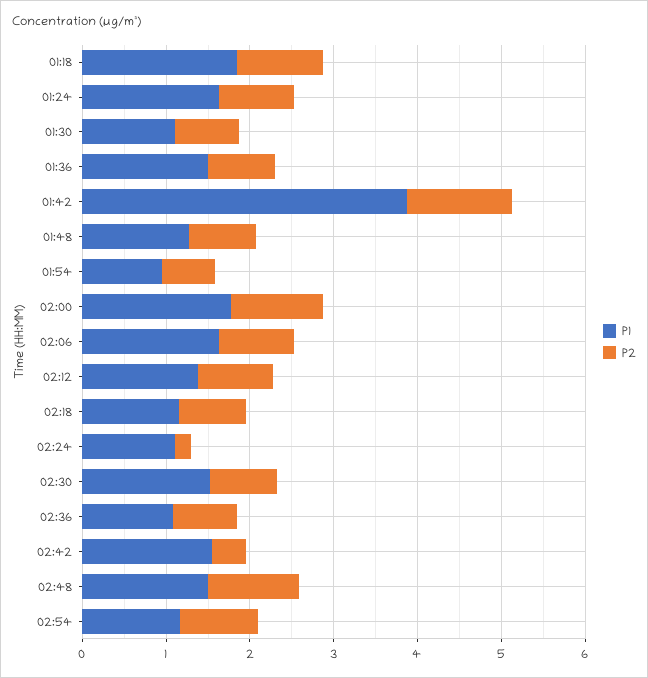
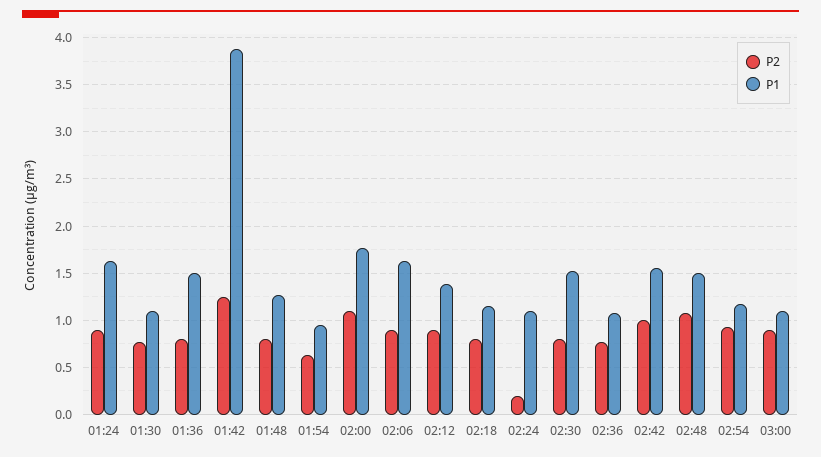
P1, 01:18: 1.8 -> none
P2, 01:18: 1 -> none
P2, 02:42: 0.4 -> 1
P2, 03:00: none -> 0.9
P1, 03:00: none -> 1.1

